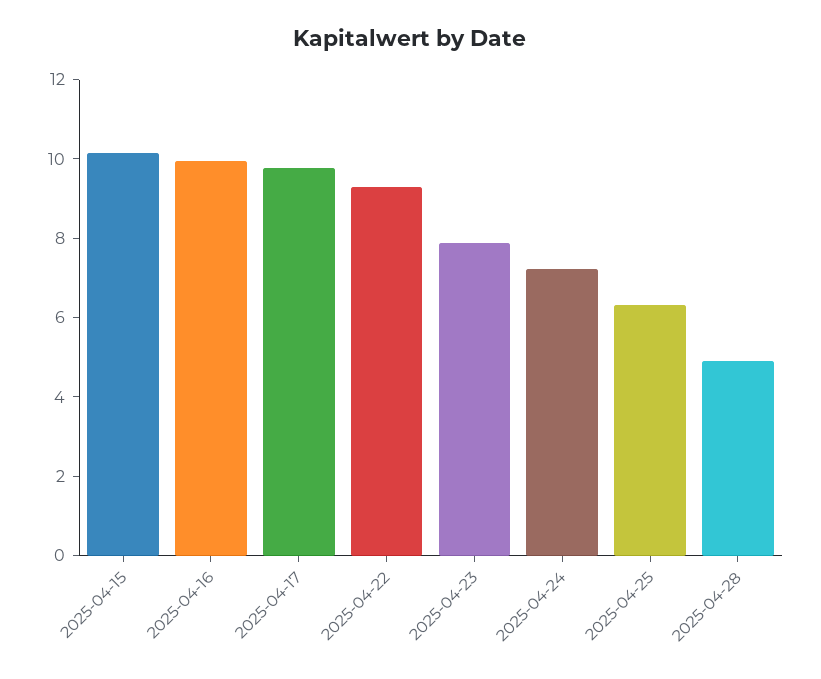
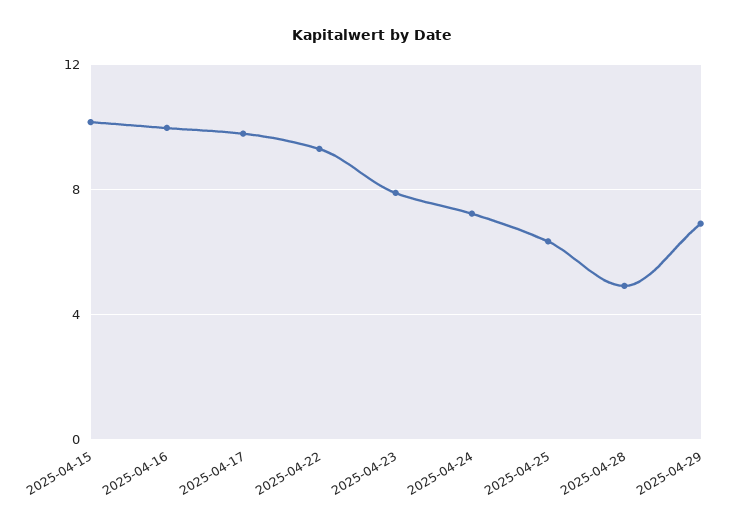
2025-04-29: none -> 7

